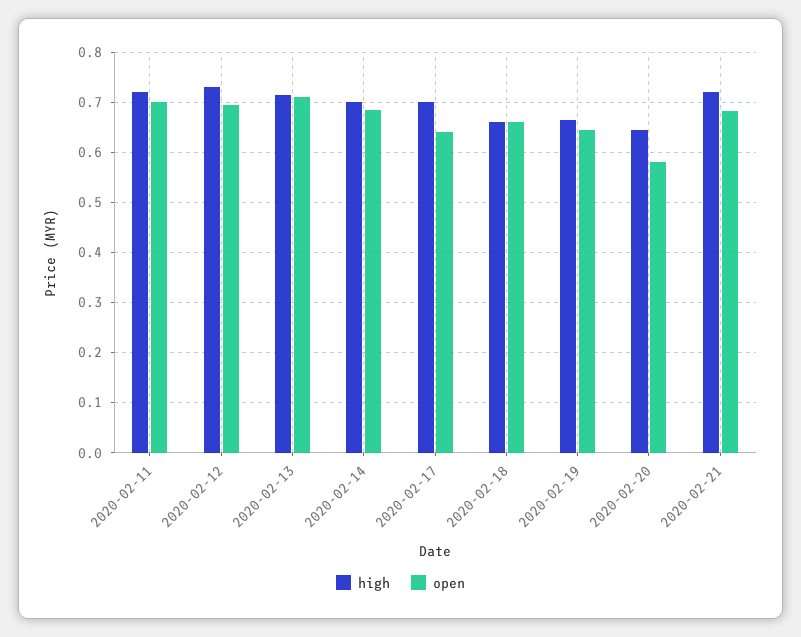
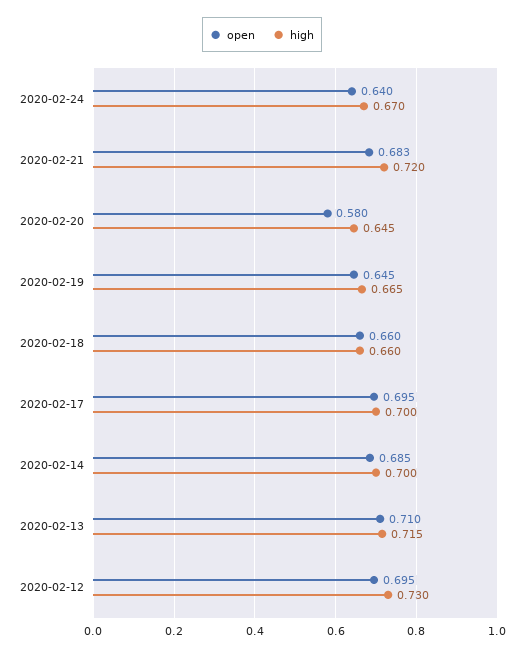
high, 2020-02-11: 0.72 -> none
open, 2020-02-11: 0.7 -> none
open, 2020-02-17: 0.64 -> 0.695
open, 2020-02-24: none -> 0.64
high, 2020-02-24: none -> 0.67

